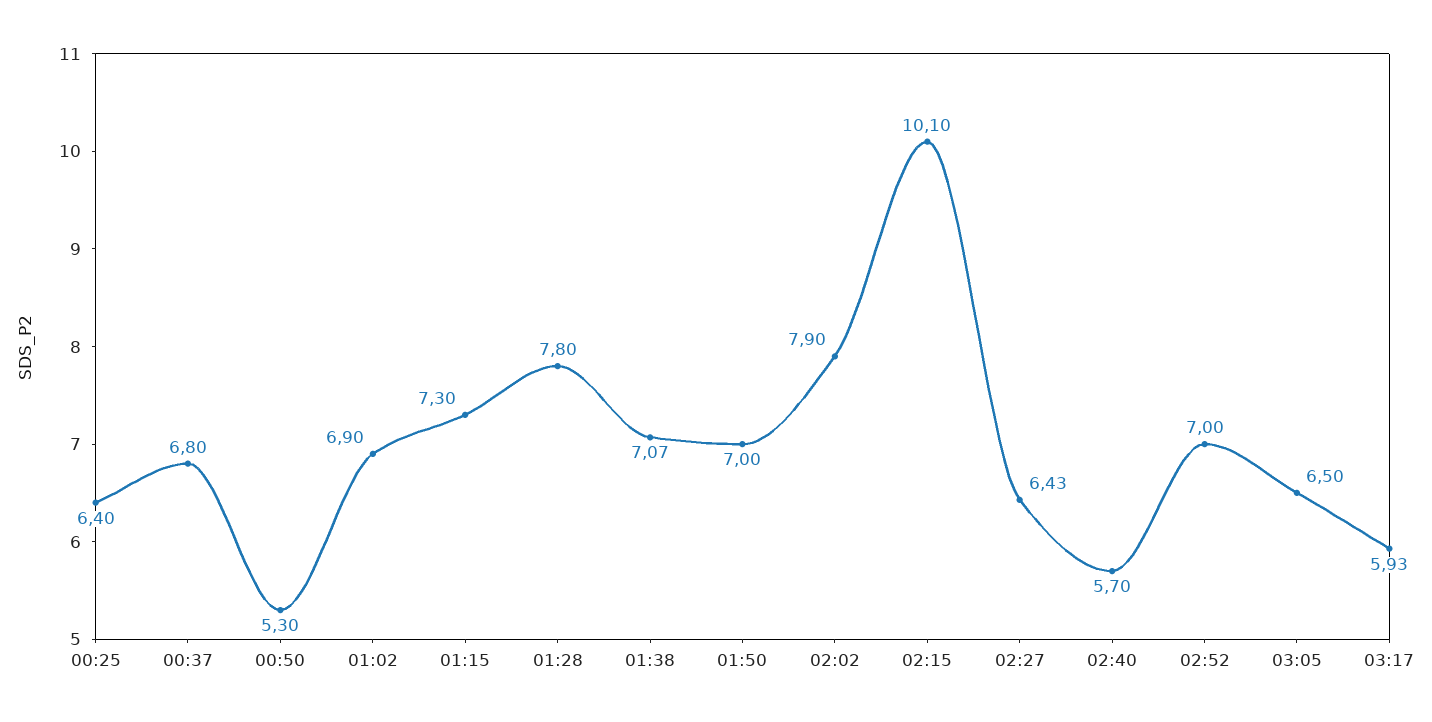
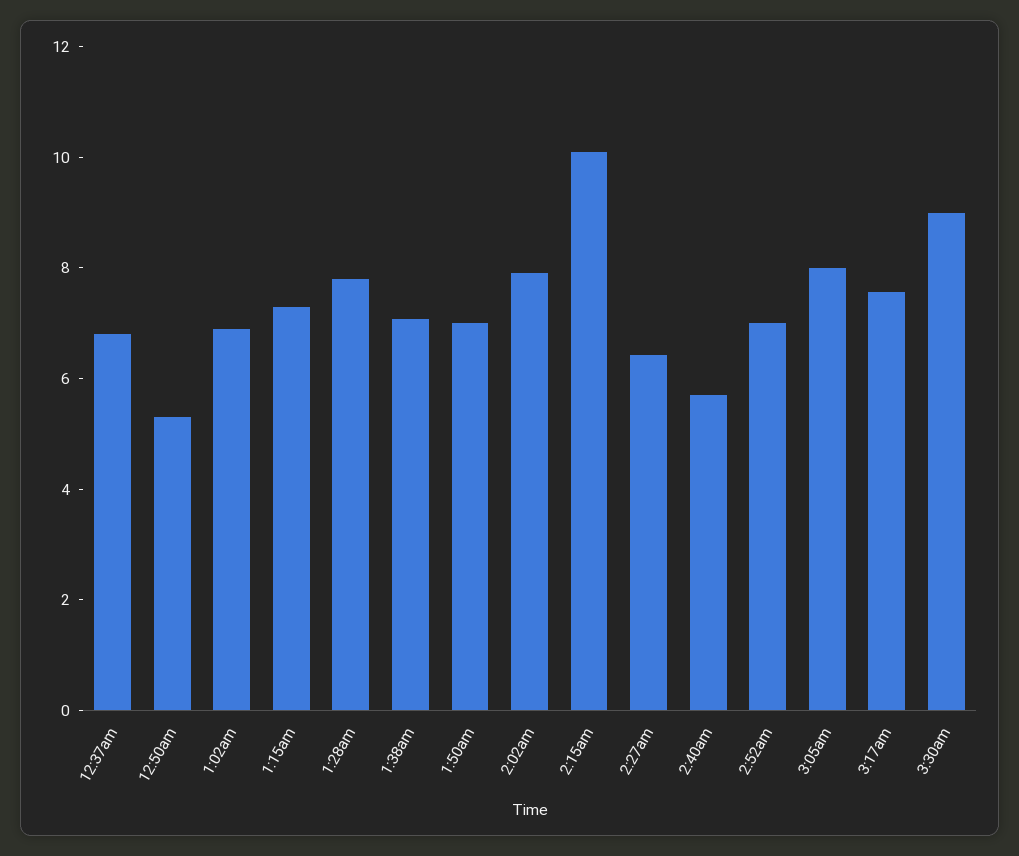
00:25: 6.4 -> none
03:05: 6.5 -> 8
03:17: 5.93 -> 7.5
3:30am: none -> 9

